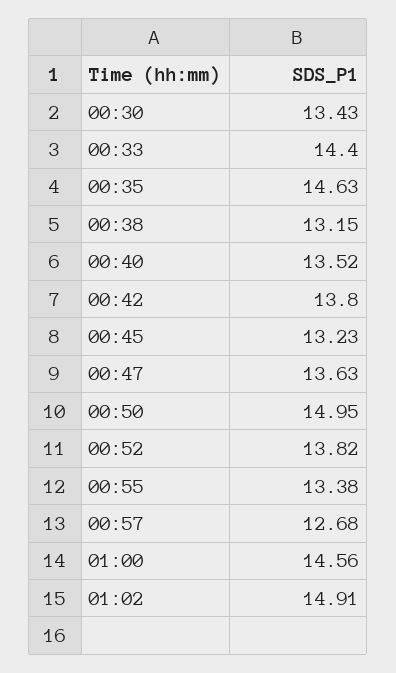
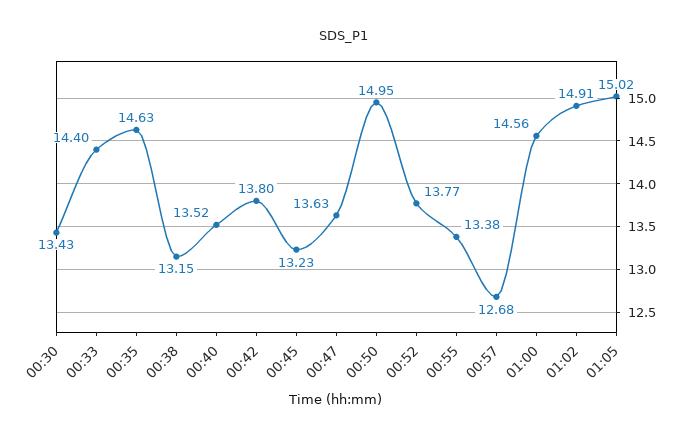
00:52: 13.82 -> 13.77
01:05: none -> 15.02

